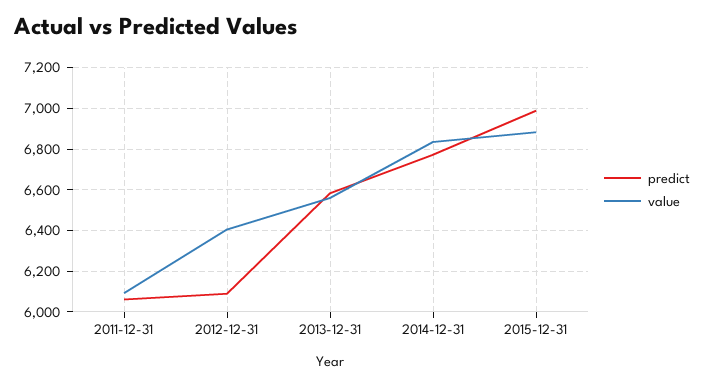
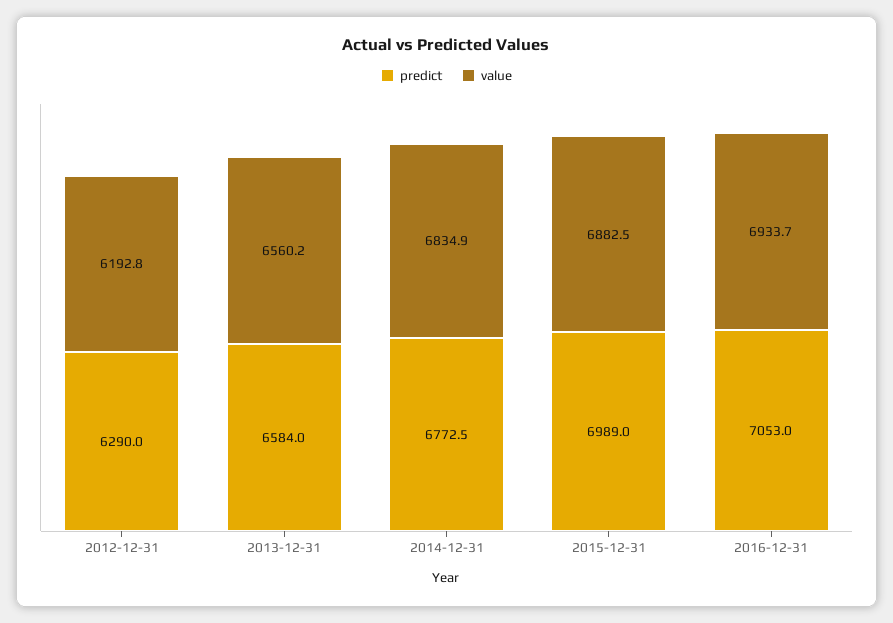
predict, 2011-12-31: 6050 -> none
value, 2011-12-31: 6100 -> none
predict, 2012-12-31: 6100 -> 6290
value, 2012-12-31: 6400 -> 6192.8
predict, 2016-12-31: none -> 7053
value, 2016-12-31: none -> 6933.7

